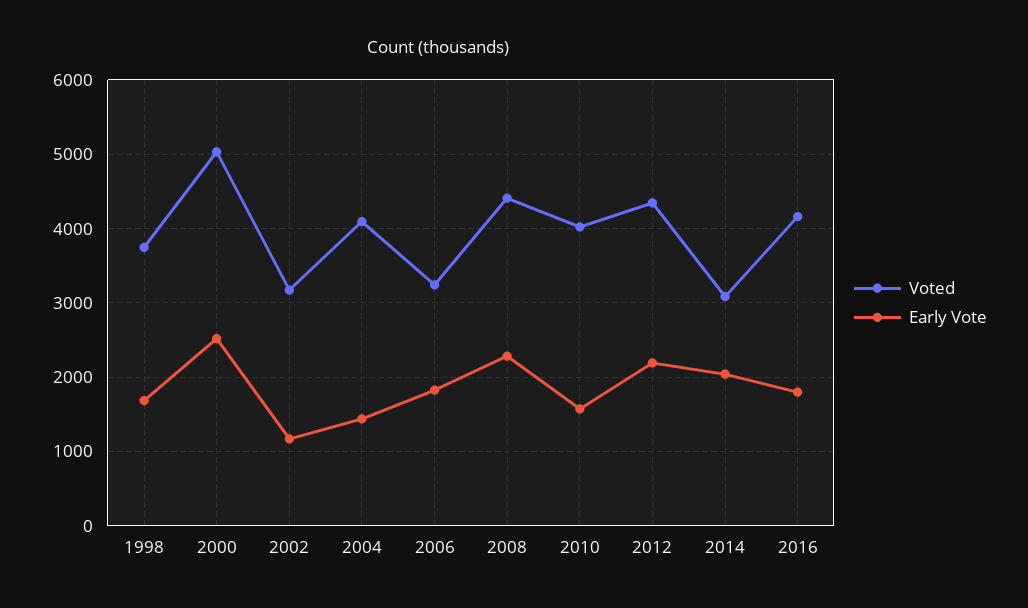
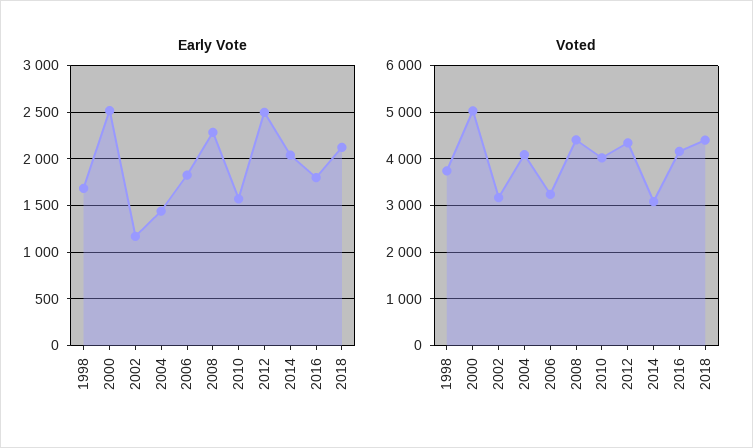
Early Vote, 2012: 2200 -> 2500
Early Vote, 2018: none -> 2100
Voted, 2018: none -> 4400

